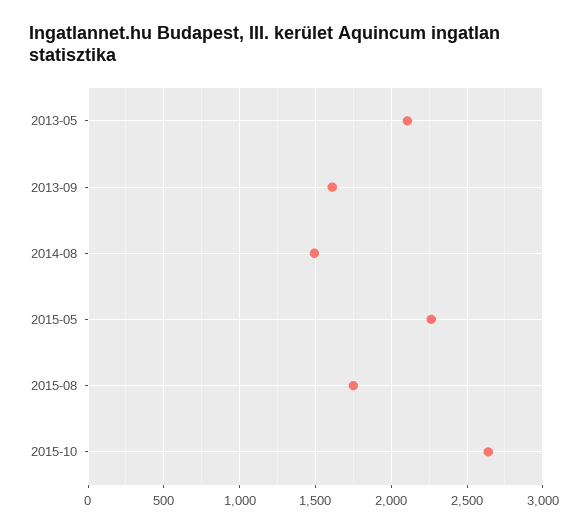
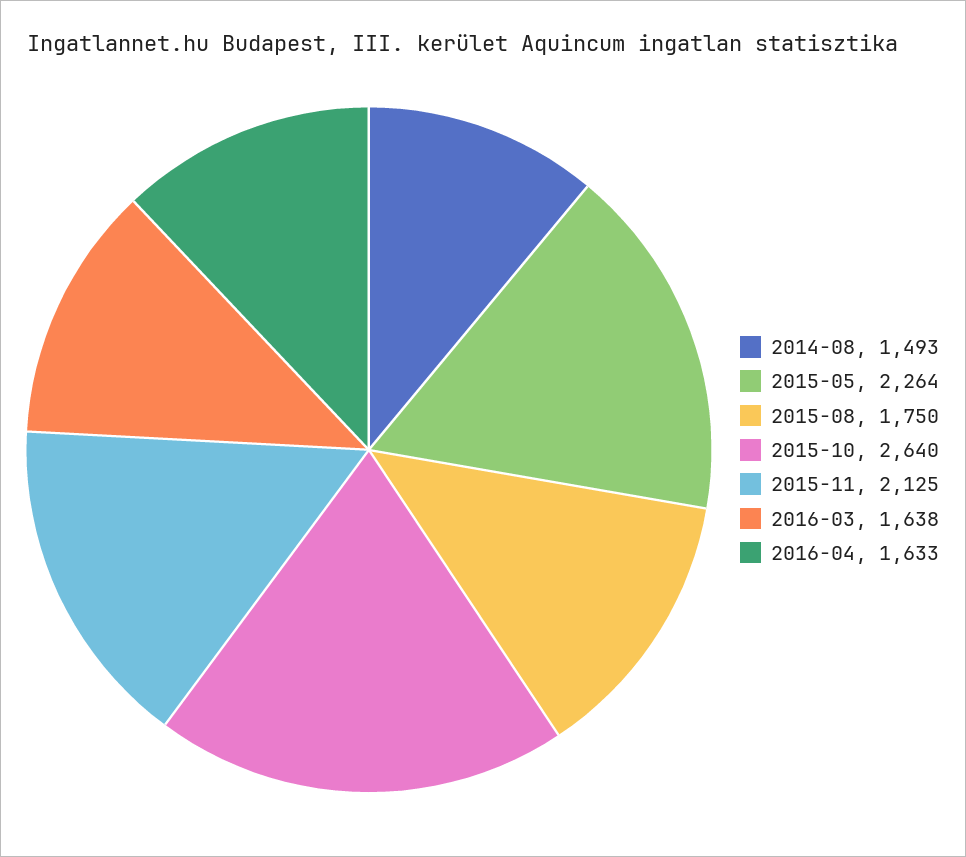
2013-05: 2100 -> none
2013-09: 1600 -> none
2015-11: none -> 2125
2016-03: none -> 1638
2016-04: none -> 1633

